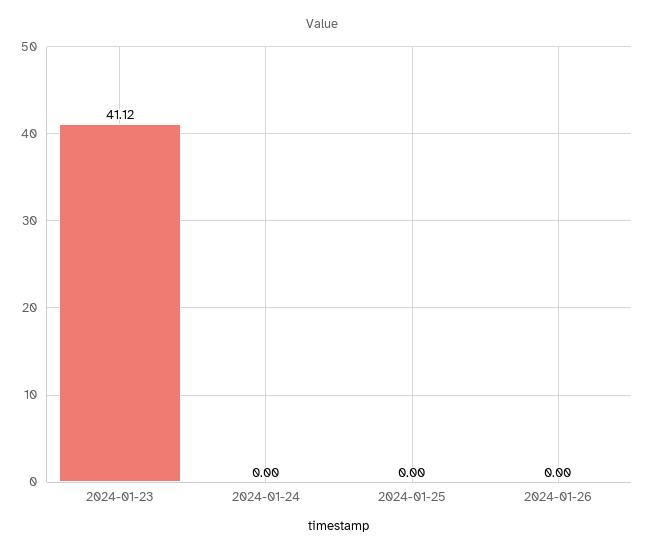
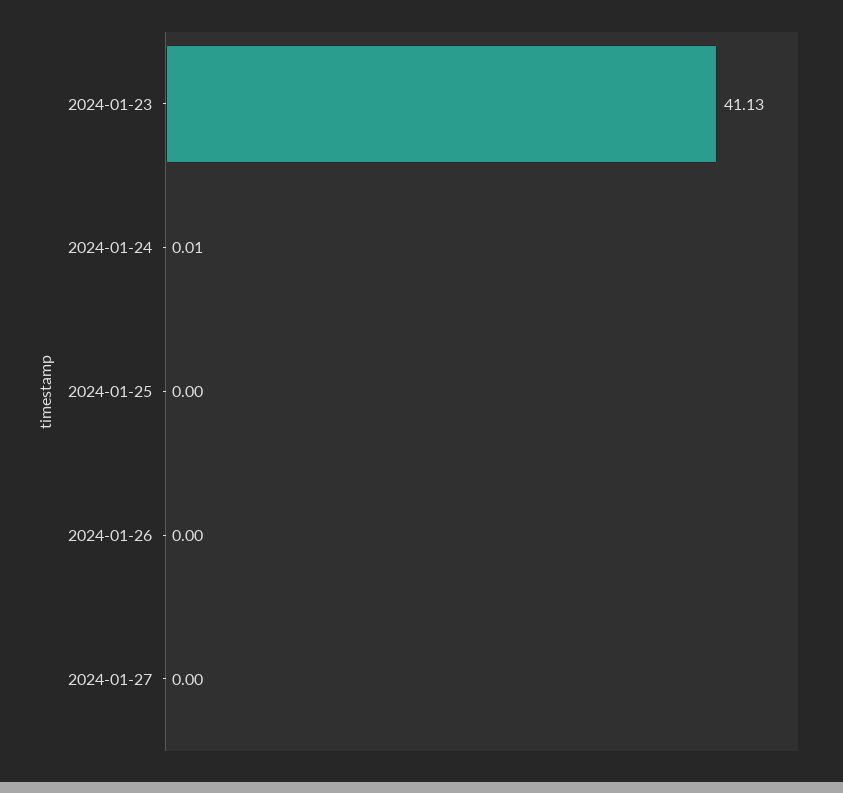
2024-01-23: 41.12 -> 41.13
2024-01-24: 0 -> 0.01
2024-01-27: none -> 0

